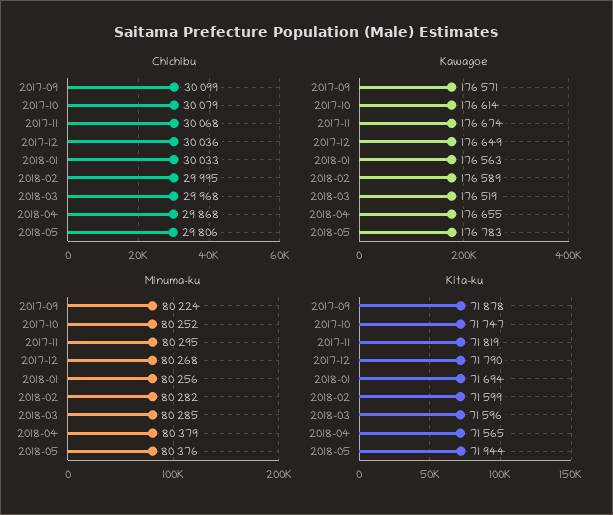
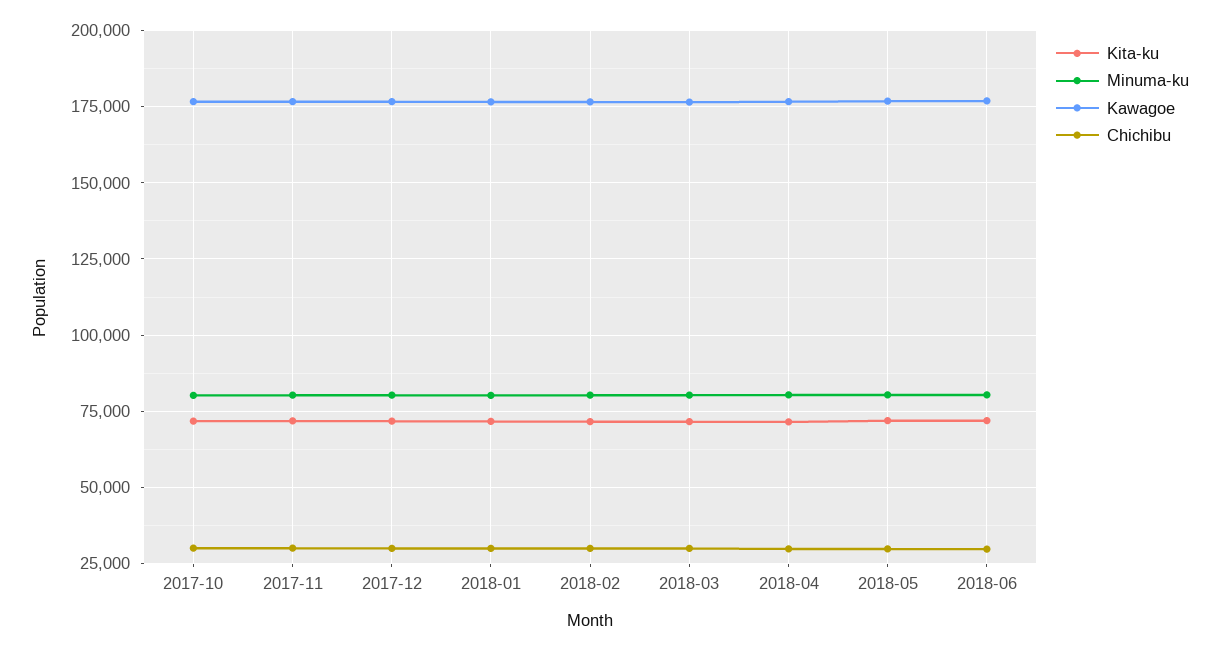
Chichibu, 2017-09: 30099 -> none
Kawagoe, 2017-09: 176571 -> none
Minuma-ku, 2017-09: 80224 -> none
Kita-ku, 2017-09: 71878 -> none
Kita-ku, 2018-06: none -> 72500
Minuma-ku, 2018-06: none -> 80000
Kawagoe, 2018-06: none -> 177500
Chichibu, 2018-06: none -> 30000

